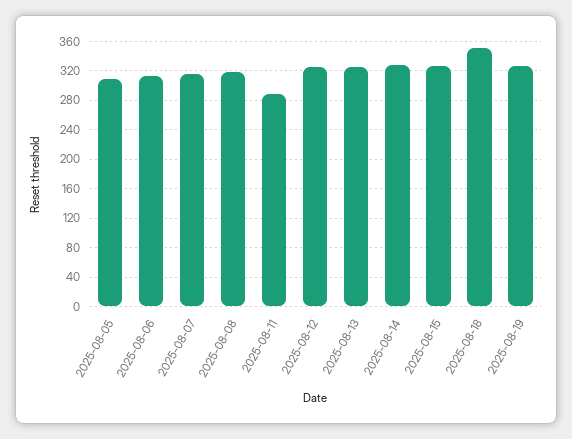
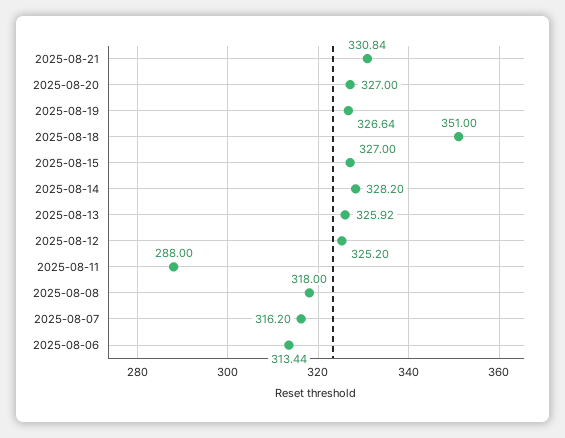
2025-08-05: 310 -> none
2025-08-21: none -> 330.84
2025-08-20: none -> 327

